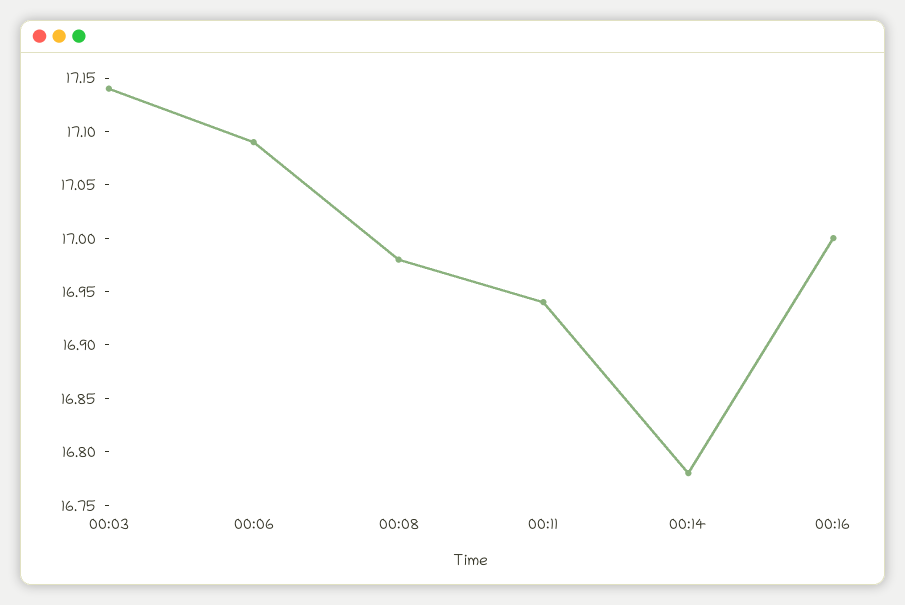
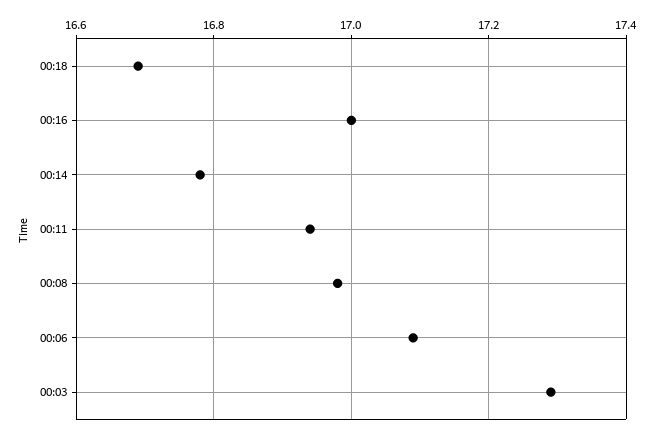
00:03: 17.14 -> 17.3
00:18: none -> 16.7

